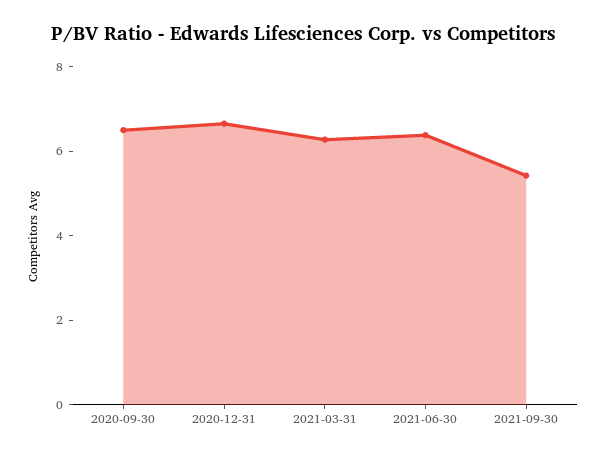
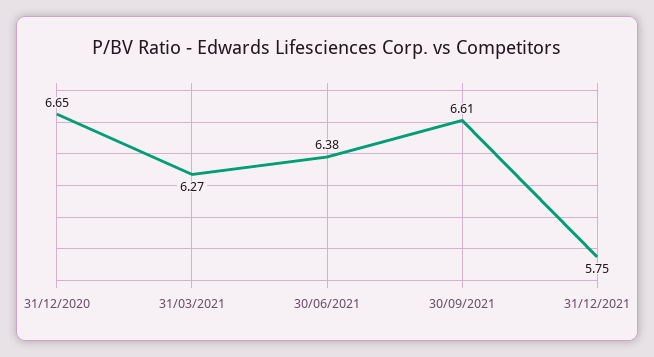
2020-09-30: 6.5 -> none
2021-09-30: 5.5 -> 6.61
31/12/2021: none -> 5.75

